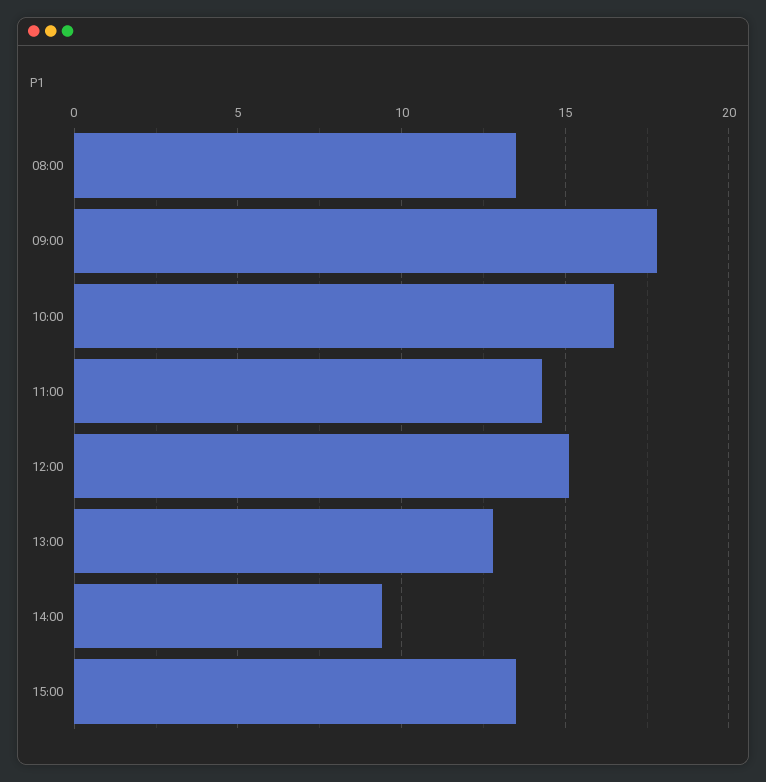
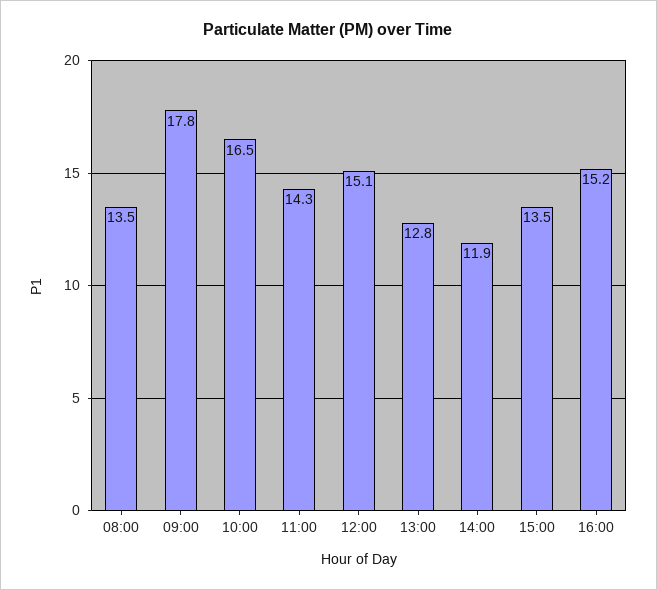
14:00: 9.5 -> 11.9
16:00: none -> 15.2

